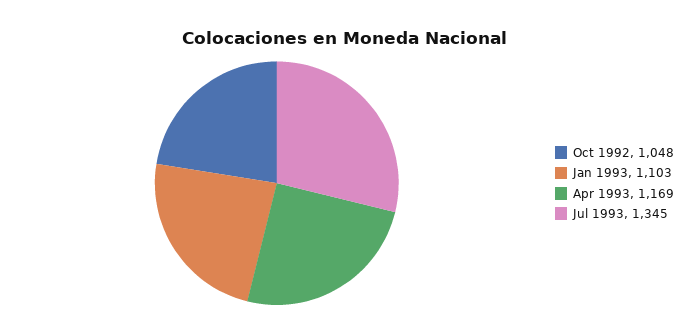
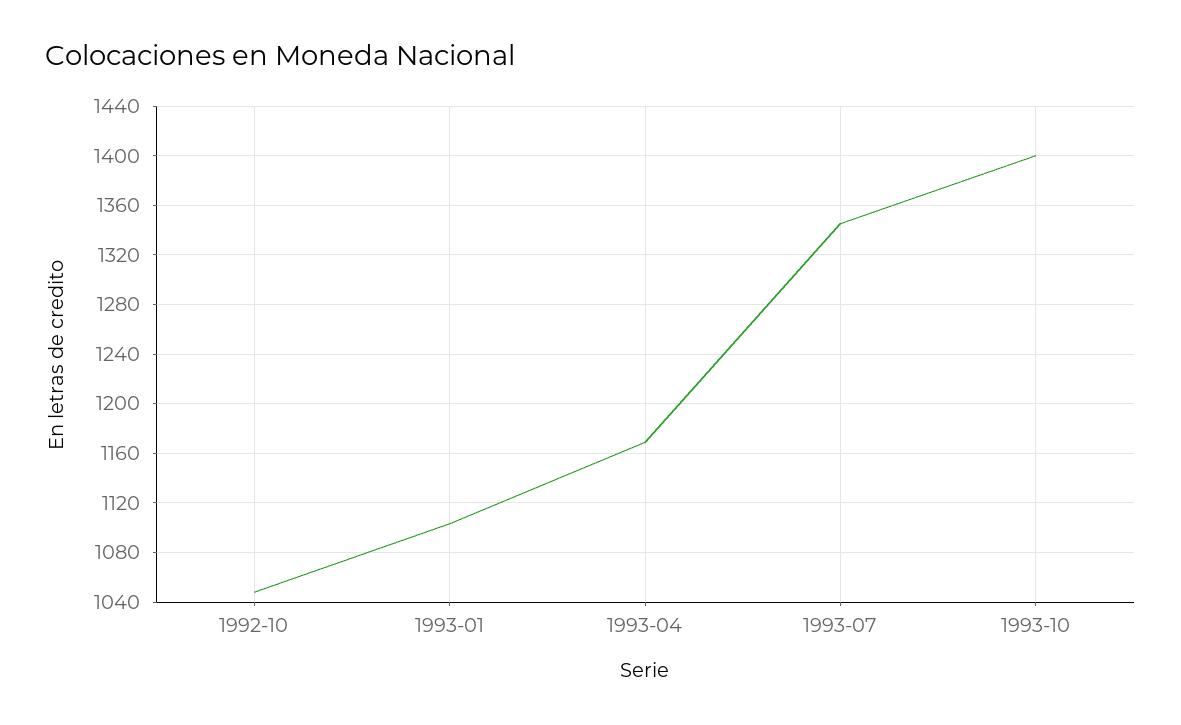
1993-10: none -> 1400

